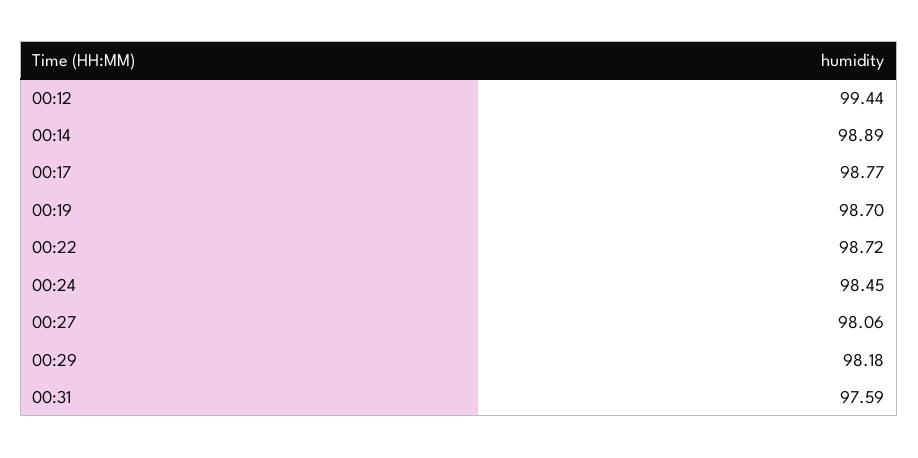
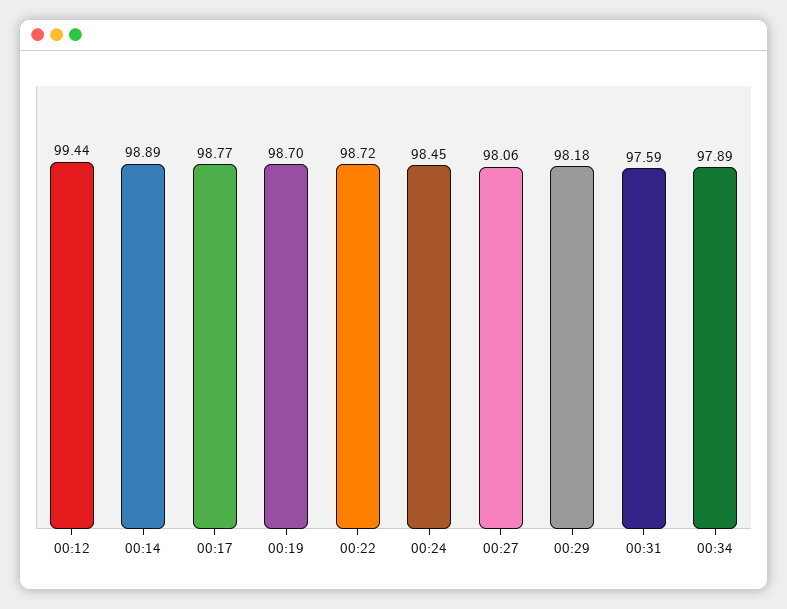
00:34: none -> 97.89

